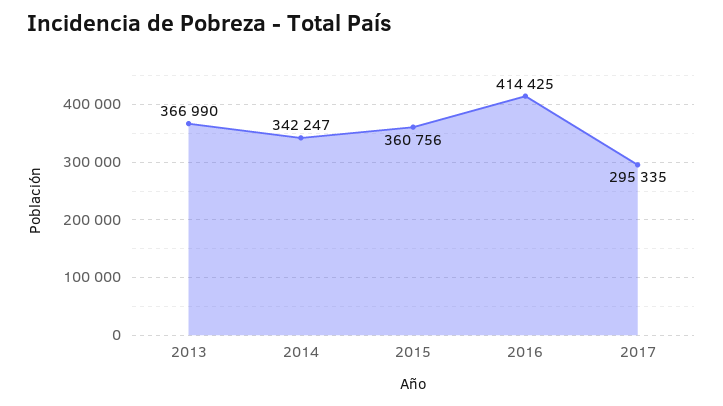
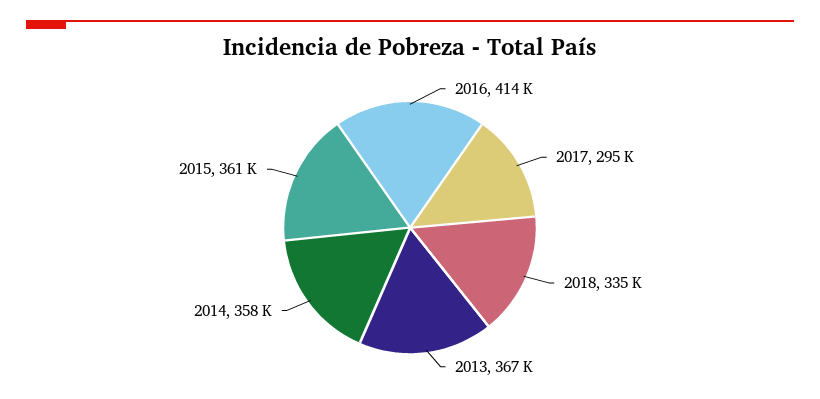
2014: 342247 -> 358000
2018: none -> 335000

